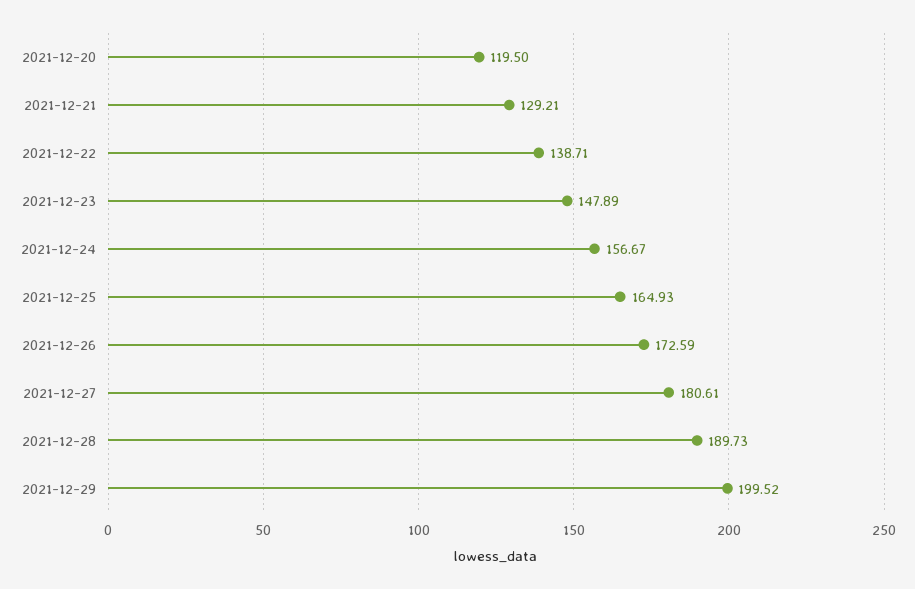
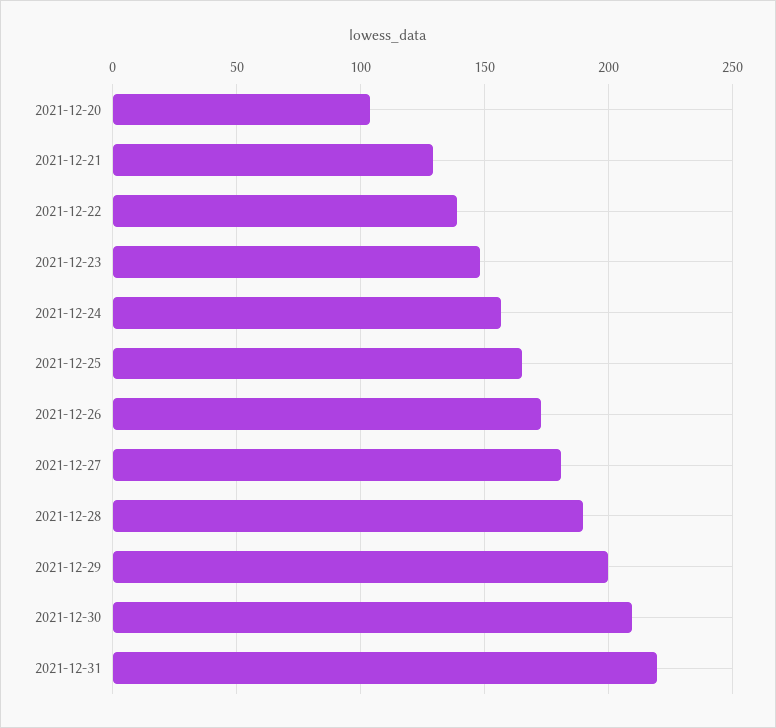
2021-12-20: 119.5 -> 105
2021-12-30: none -> 210
2021-12-31: none -> 220

